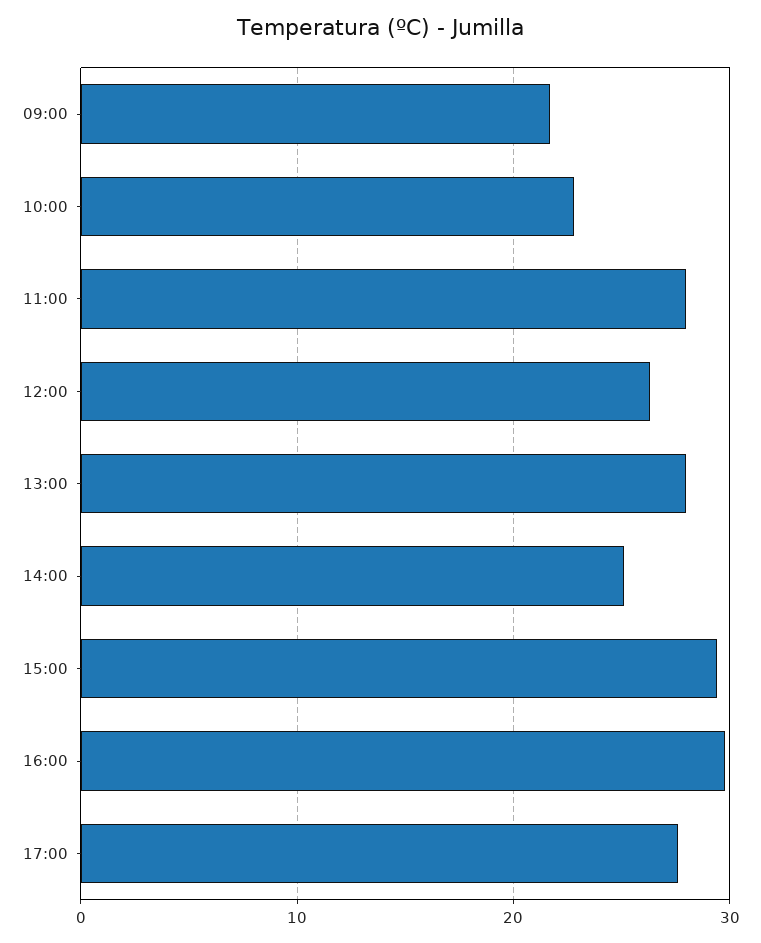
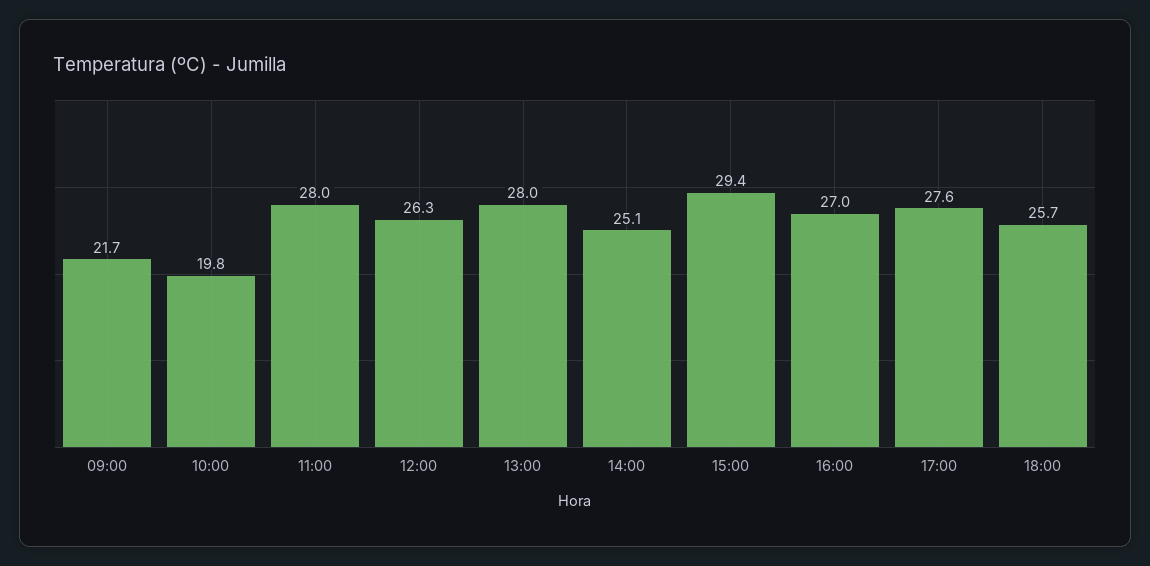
10:00: 23 -> 19.8
16:00: 30 -> 27
18:00: none -> 25.7

